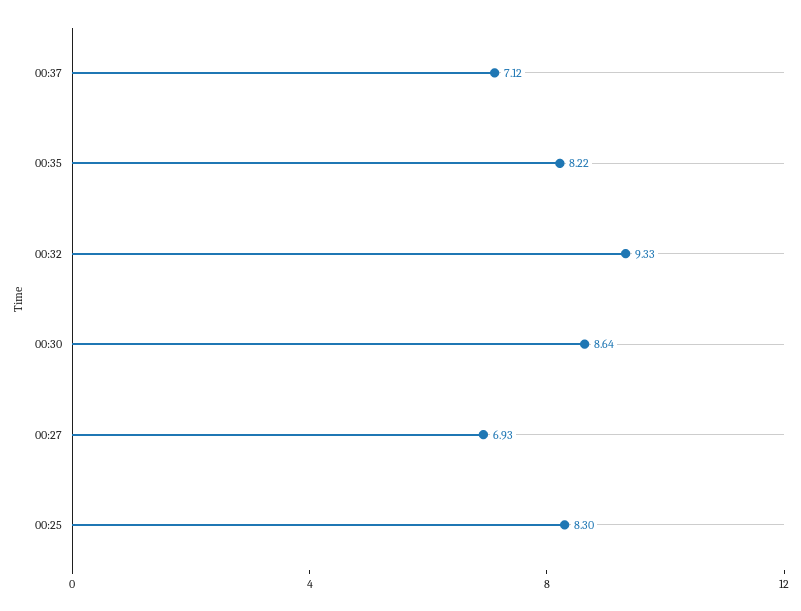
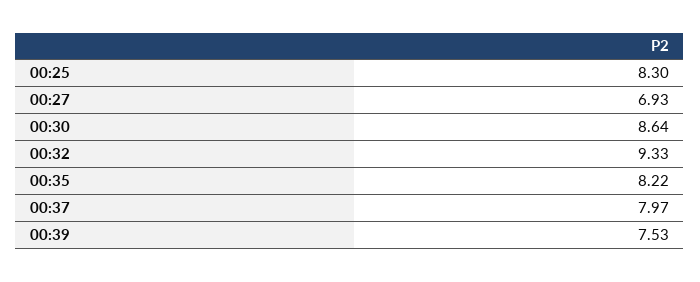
00:37: 7.12 -> 7.97
00:39: none -> 7.53

